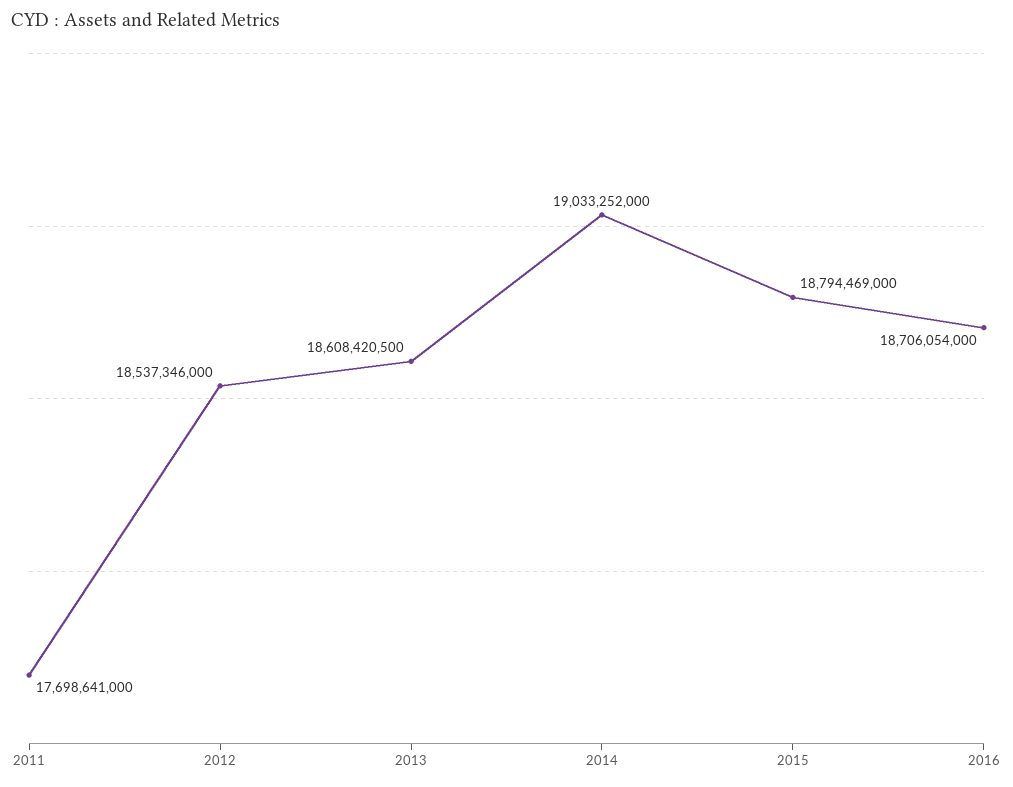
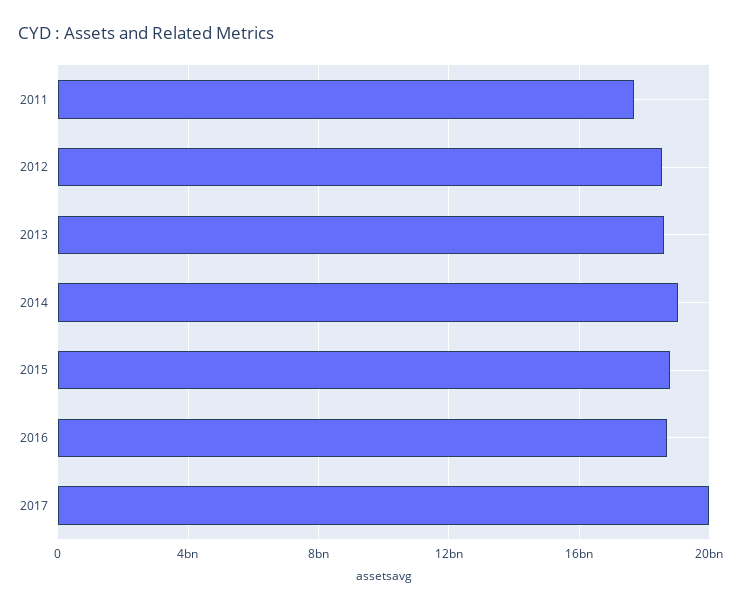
2017: none -> 20000000000

